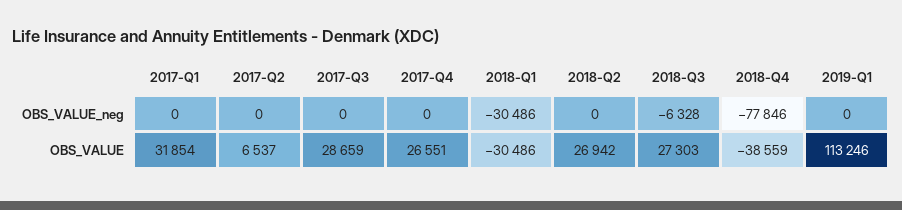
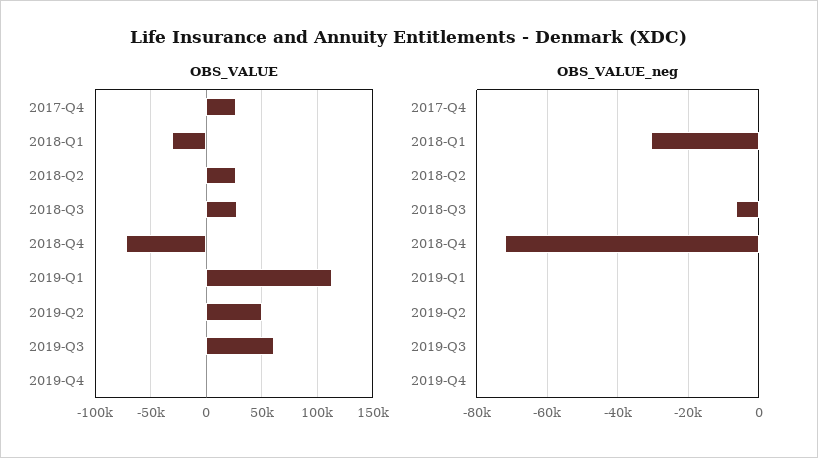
OBS_VALUE_neg, 2017-Q1: 0 -> none
OBS_VALUE_neg, 2017-Q2: 0 -> none
OBS_VALUE_neg, 2017-Q3: 0 -> none
OBS_VALUE_neg, 2018-Q4: -77846 -> -72000
OBS_VALUE, 2017-Q1: 31854 -> none
OBS_VALUE, 2017-Q2: 6537 -> none
OBS_VALUE, 2017-Q3: 28659 -> none
OBS_VALUE, 2018-Q4: -38559 -> -70000
OBS_VALUE, 2019-Q2: none -> 50000
OBS_VALUE, 2019-Q3: none -> 60000
OBS_VALUE, 2019-Q4: none -> 0
OBS_VALUE_neg, 2019-Q2: none -> 0
OBS_VALUE_neg, 2019-Q3: none -> 0
OBS_VALUE_neg, 2019-Q4: none -> 0

